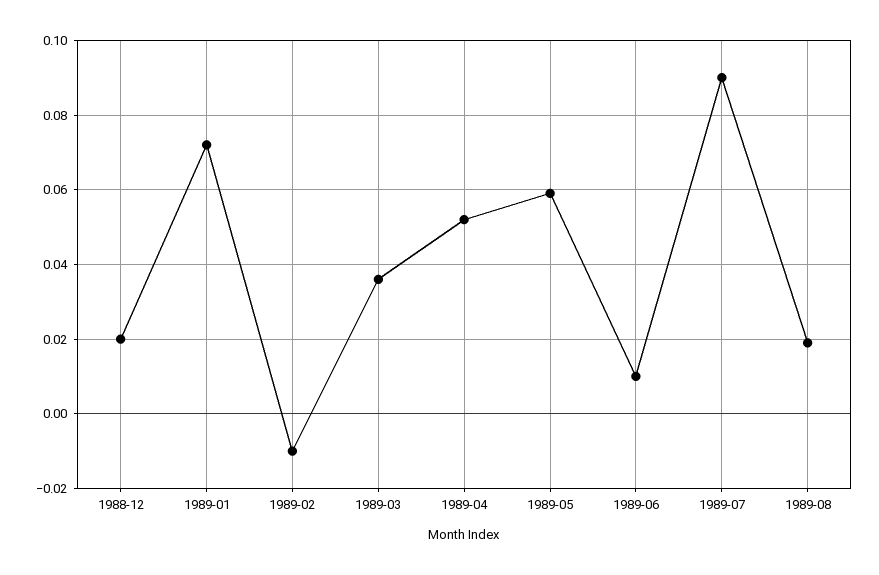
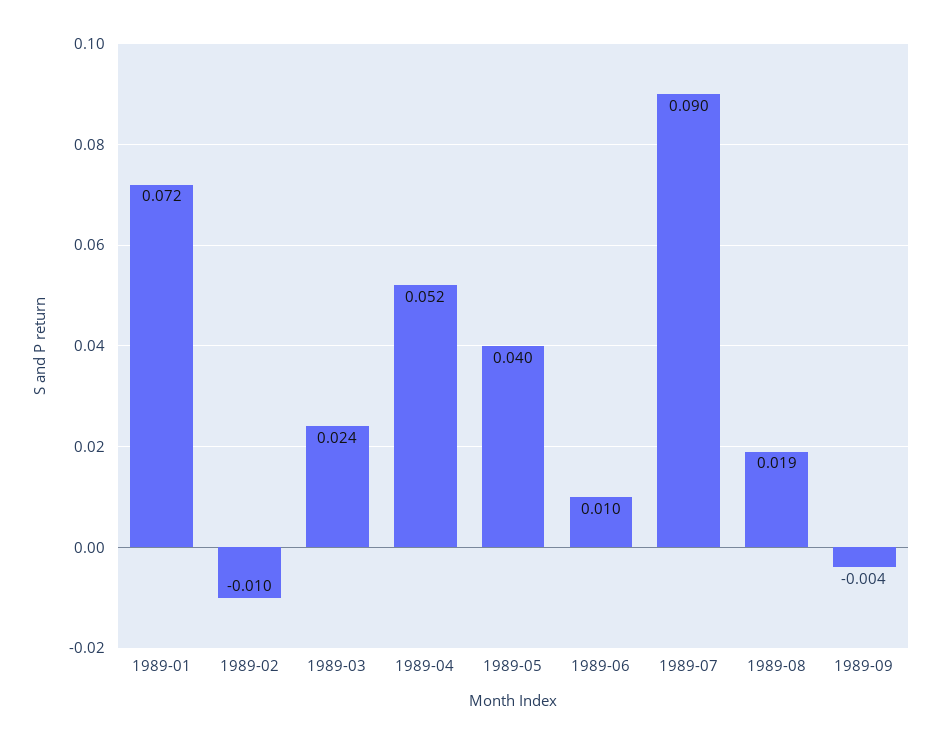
1988-12: 0.02 -> none
1989-03: 0.035 -> 0.024
1989-05: 0.06 -> 0.04
1989-09: none -> -0.004

